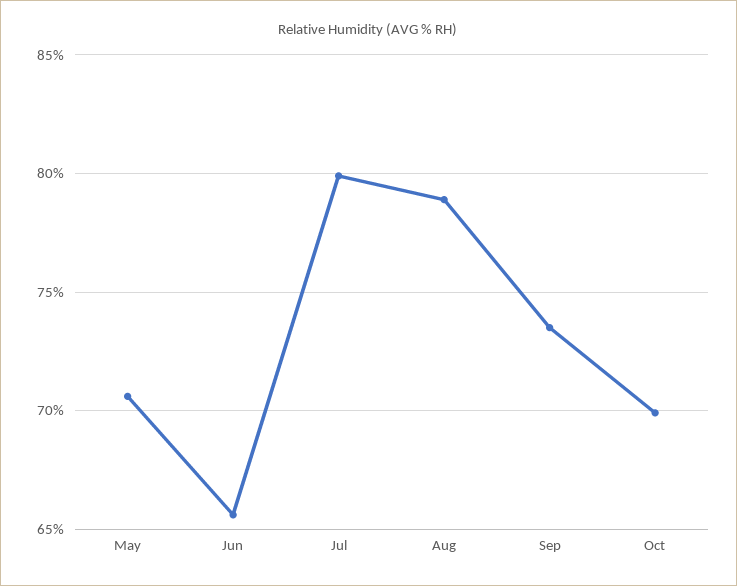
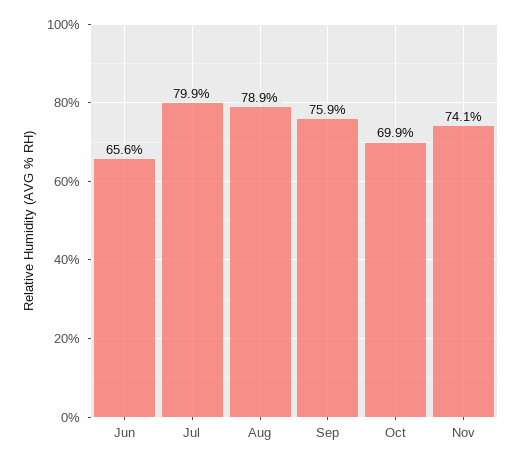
May: 70.5 -> none
Sep: 73.5 -> 75.9
Nov: none -> 74.1

